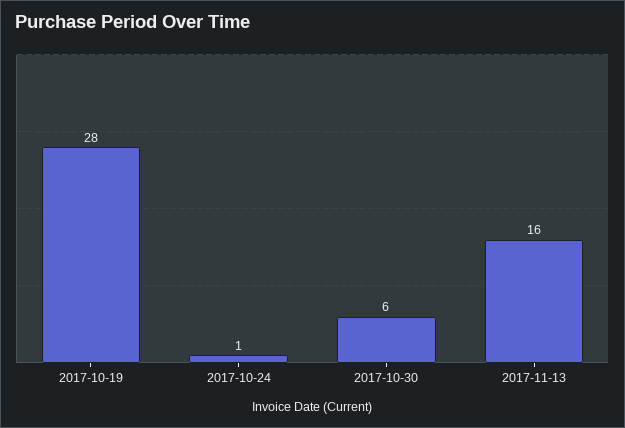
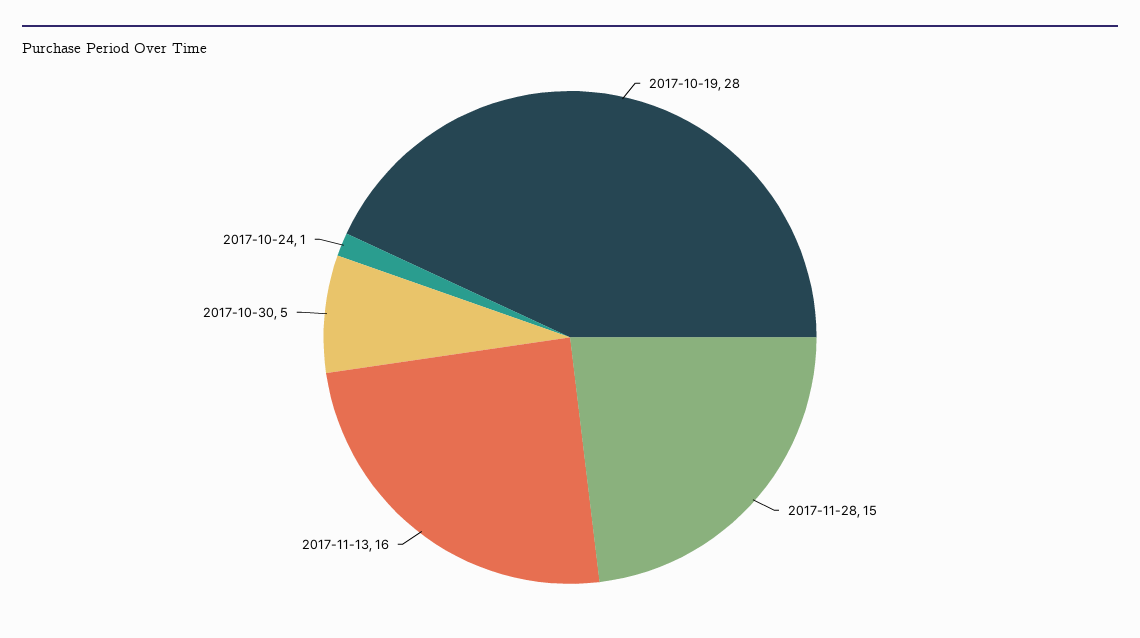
2017-10-30: 6 -> 5
2017-11-28: none -> 15

